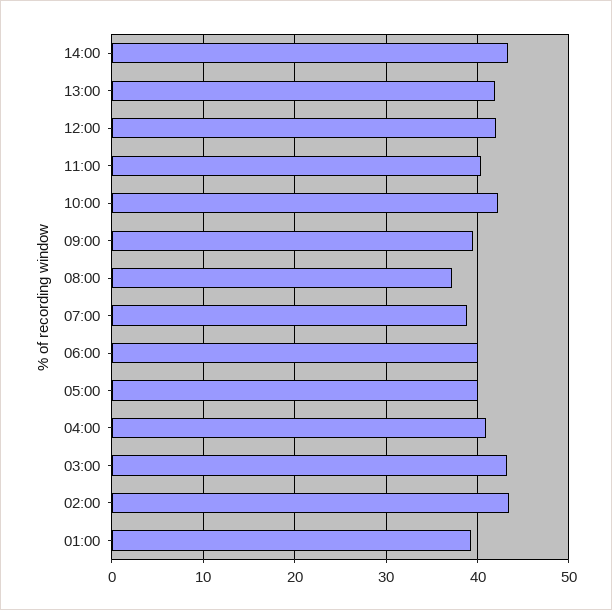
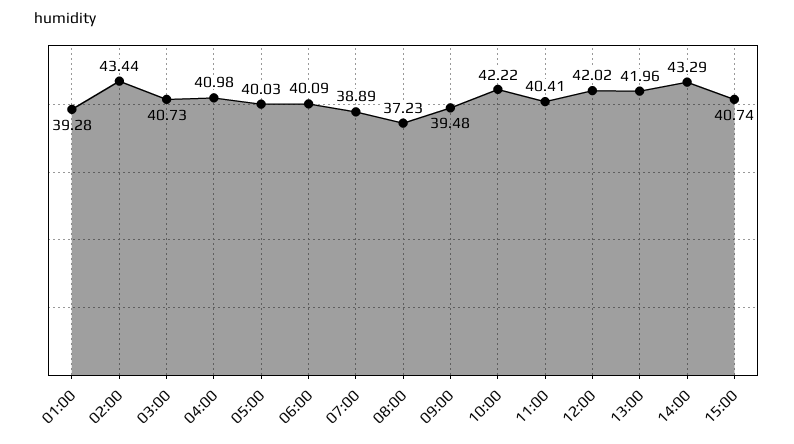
03:00: 43 -> 40.73
15:00: none -> 40.74

